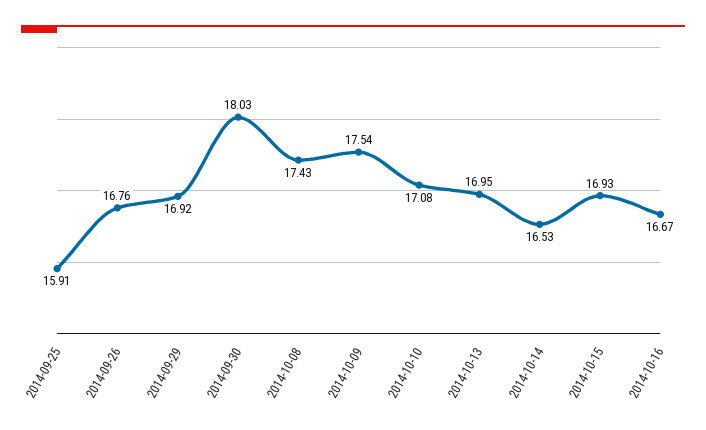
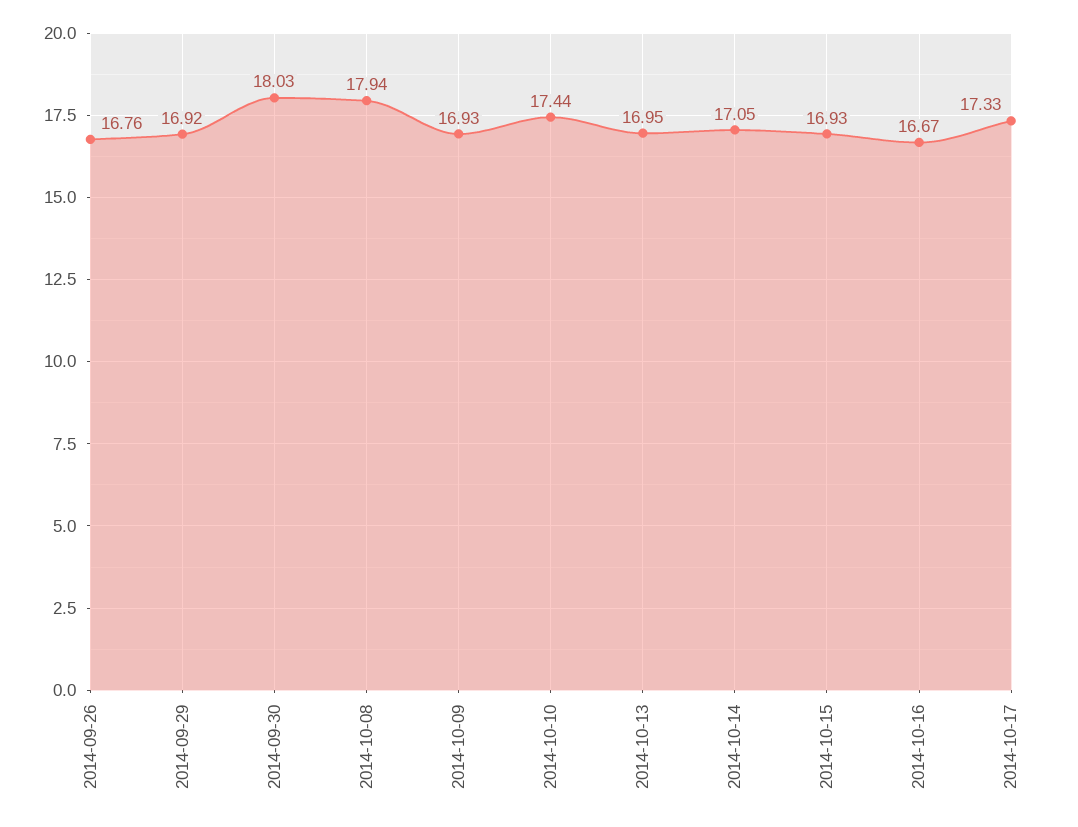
2014-09-25: 15.91 -> none
2014-10-08: 17.43 -> 17.94
2014-10-09: 17.54 -> 16.93
2014-10-10: 17.08 -> 17.44
2014-10-14: 16.53 -> 17.05
2014-10-17: none -> 17.33

